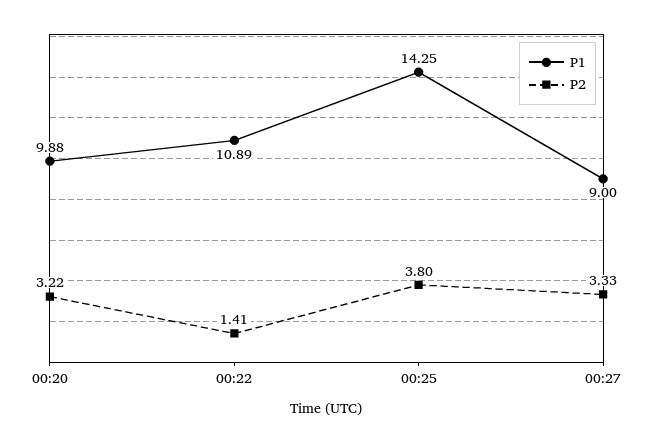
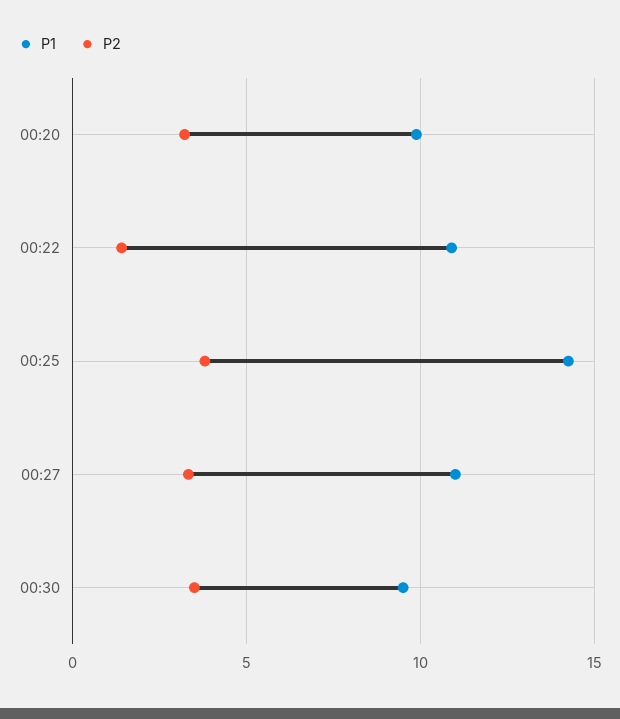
P1, 00:27: 9 -> 11
P1, 00:30: none -> 9.5
P2, 00:30: none -> 3.5

